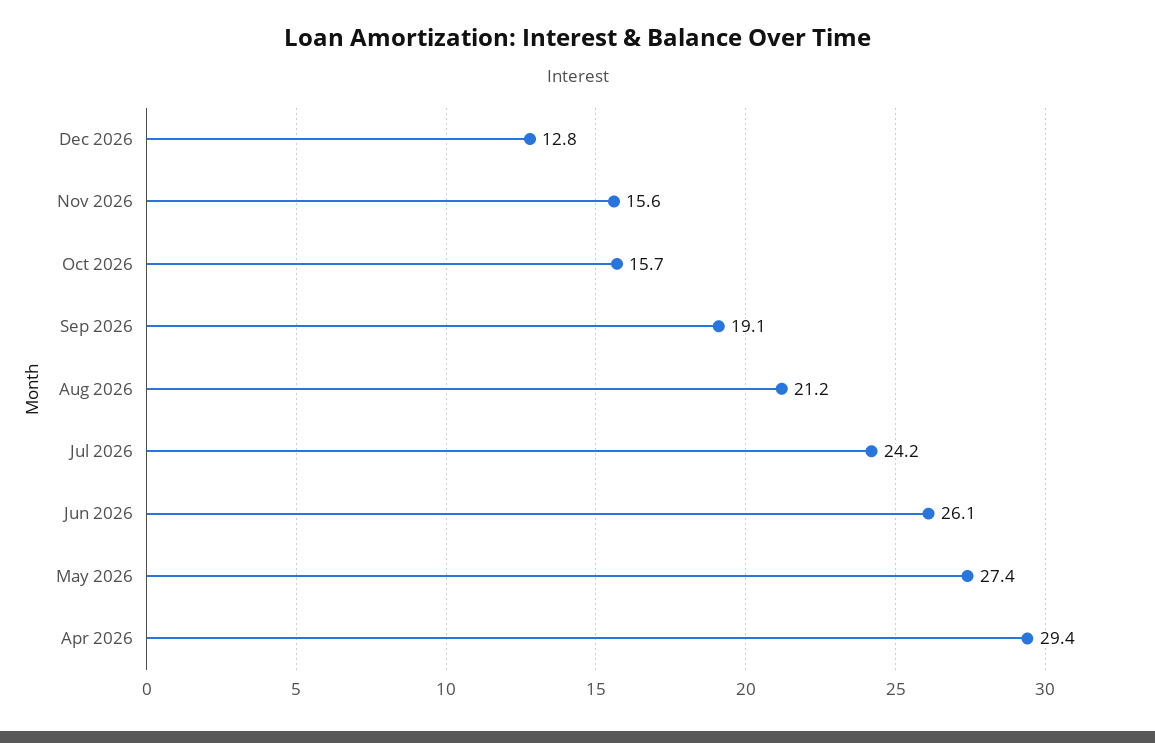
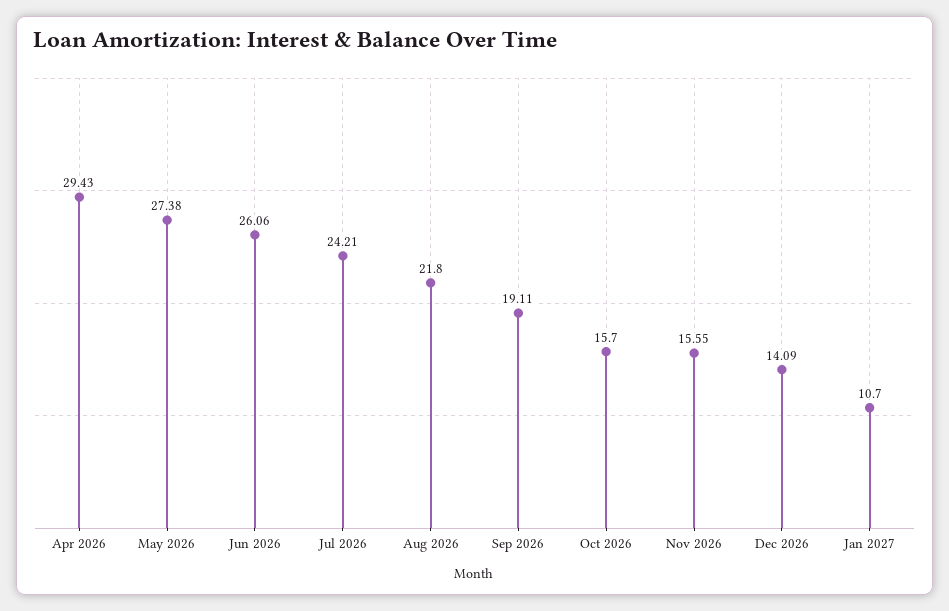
Dec 2026: 12.8 -> 14.09
Aug 2026: 21.2 -> 21.8
Jan 2027: none -> 10.7

